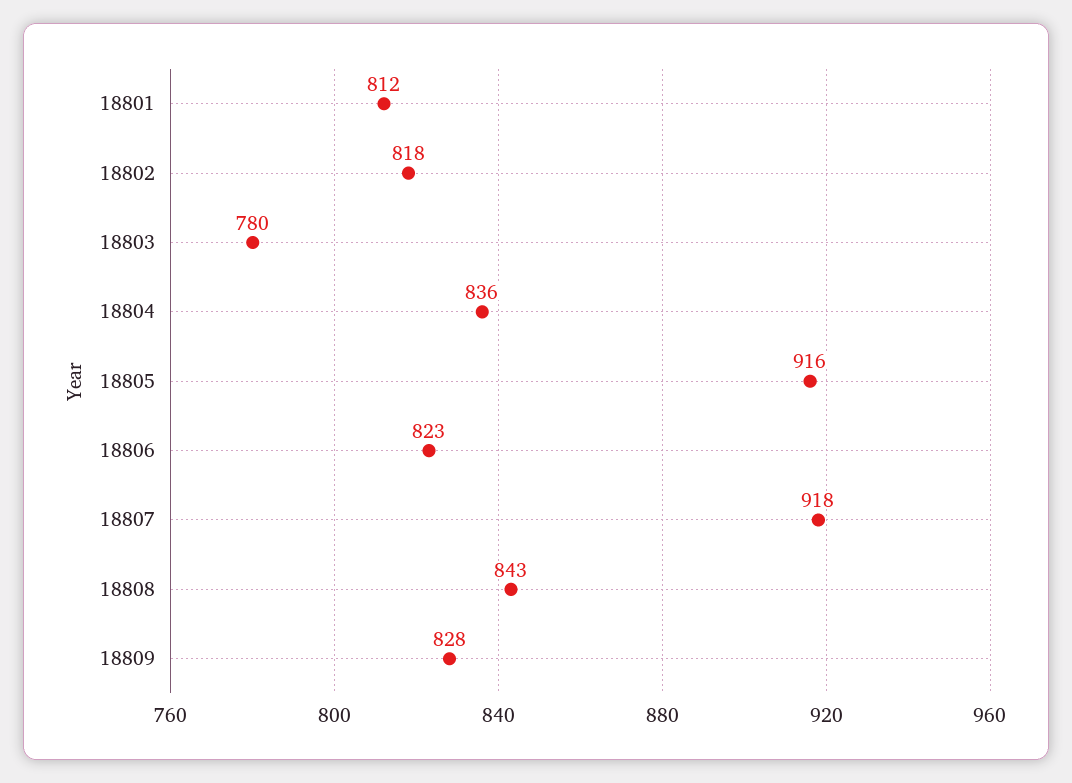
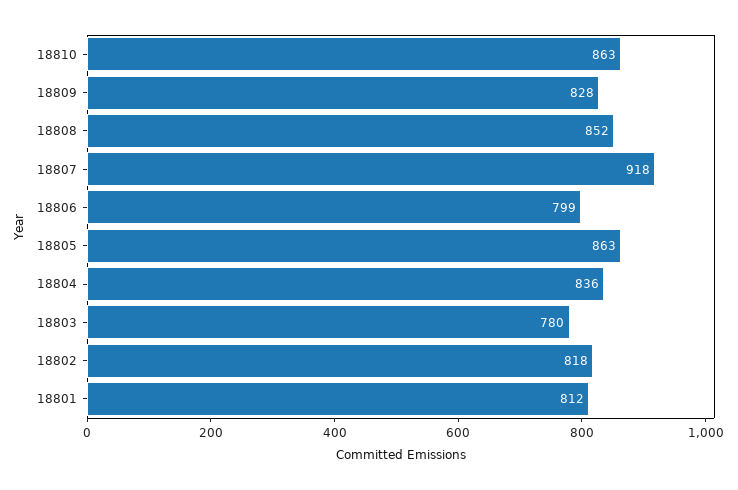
18805: 916 -> 863
18806: 823 -> 799
18808: 843 -> 852
18810: none -> 863

